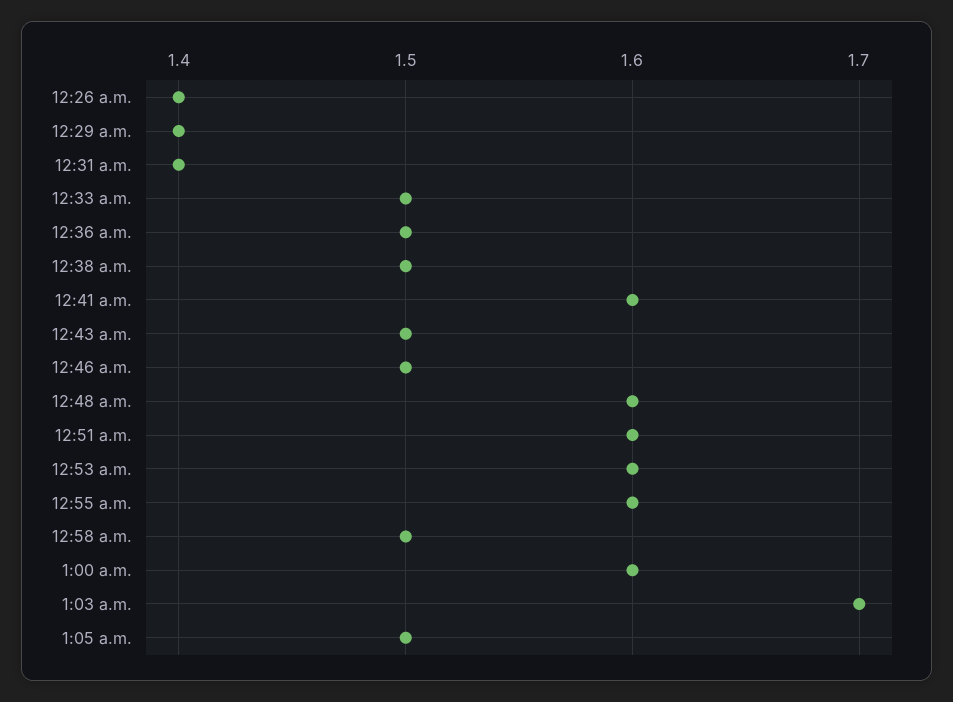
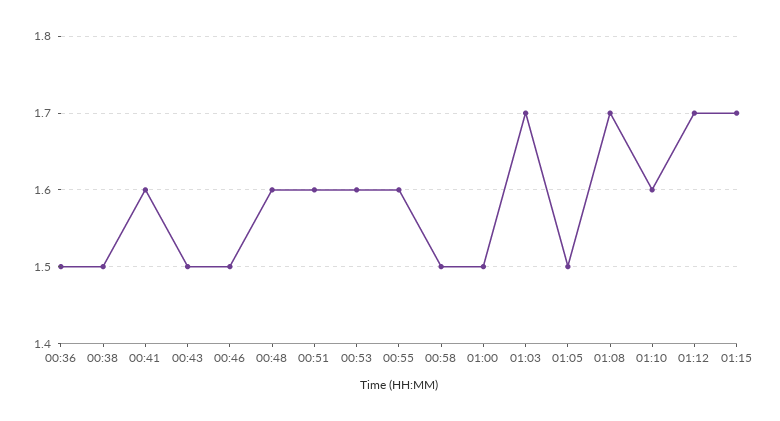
12:26 a.m.: 1.4 -> none
12:29 a.m.: 1.4 -> none
12:31 a.m.: 1.4 -> none
12:33 a.m.: 1.5 -> none
1:00 a.m.: 1.6 -> 1.5
01:08: none -> 1.7
01:10: none -> 1.6
01:12: none -> 1.7
01:15: none -> 1.7

